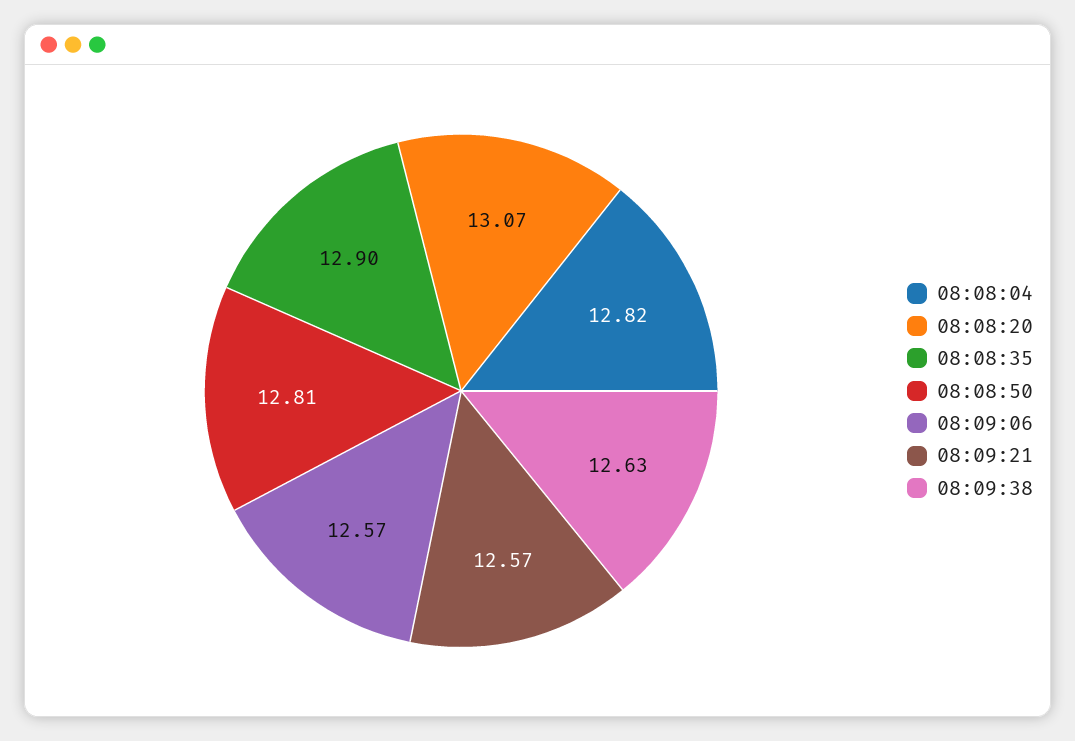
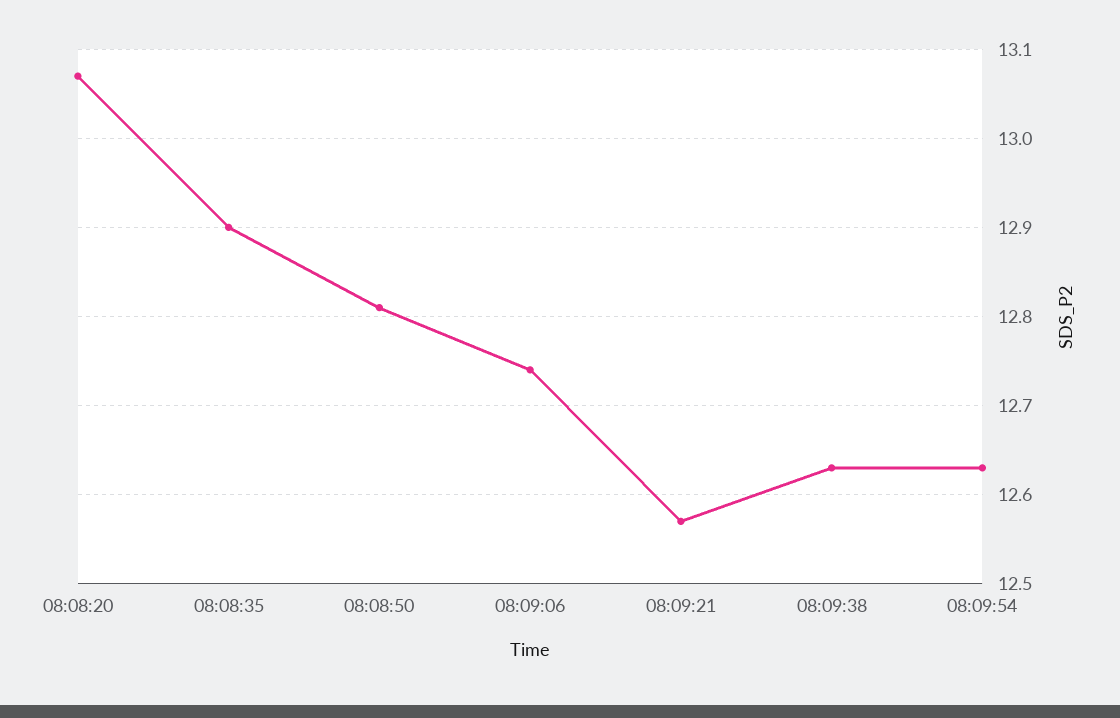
08:08:04: 12.82 -> none
08:09:06: 12.57 -> 12.74
08:09:54: none -> 12.63

